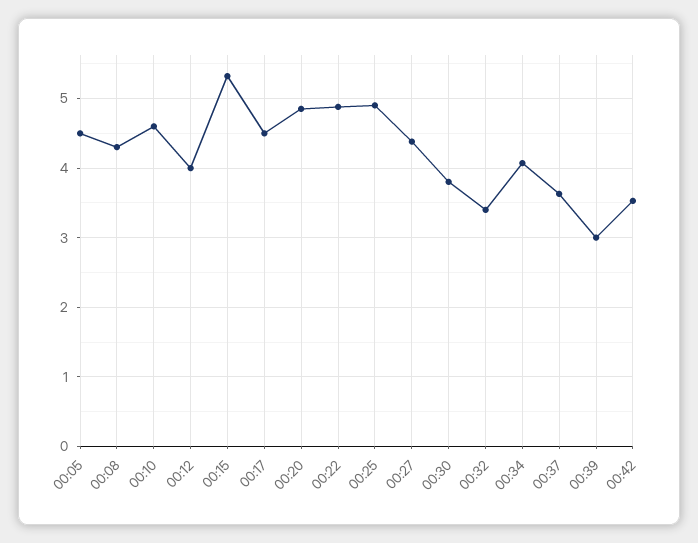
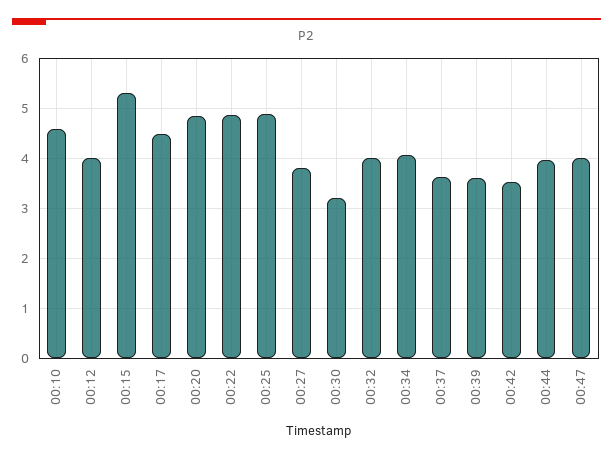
00:05: 4.5 -> none
00:08: 4.3 -> none
00:27: 4.4 -> 3.8
00:30: 3.8 -> 3.2
00:32: 3.4 -> 4
00:39: 3 -> 3.6
00:44: none -> 4
00:47: none -> 4

